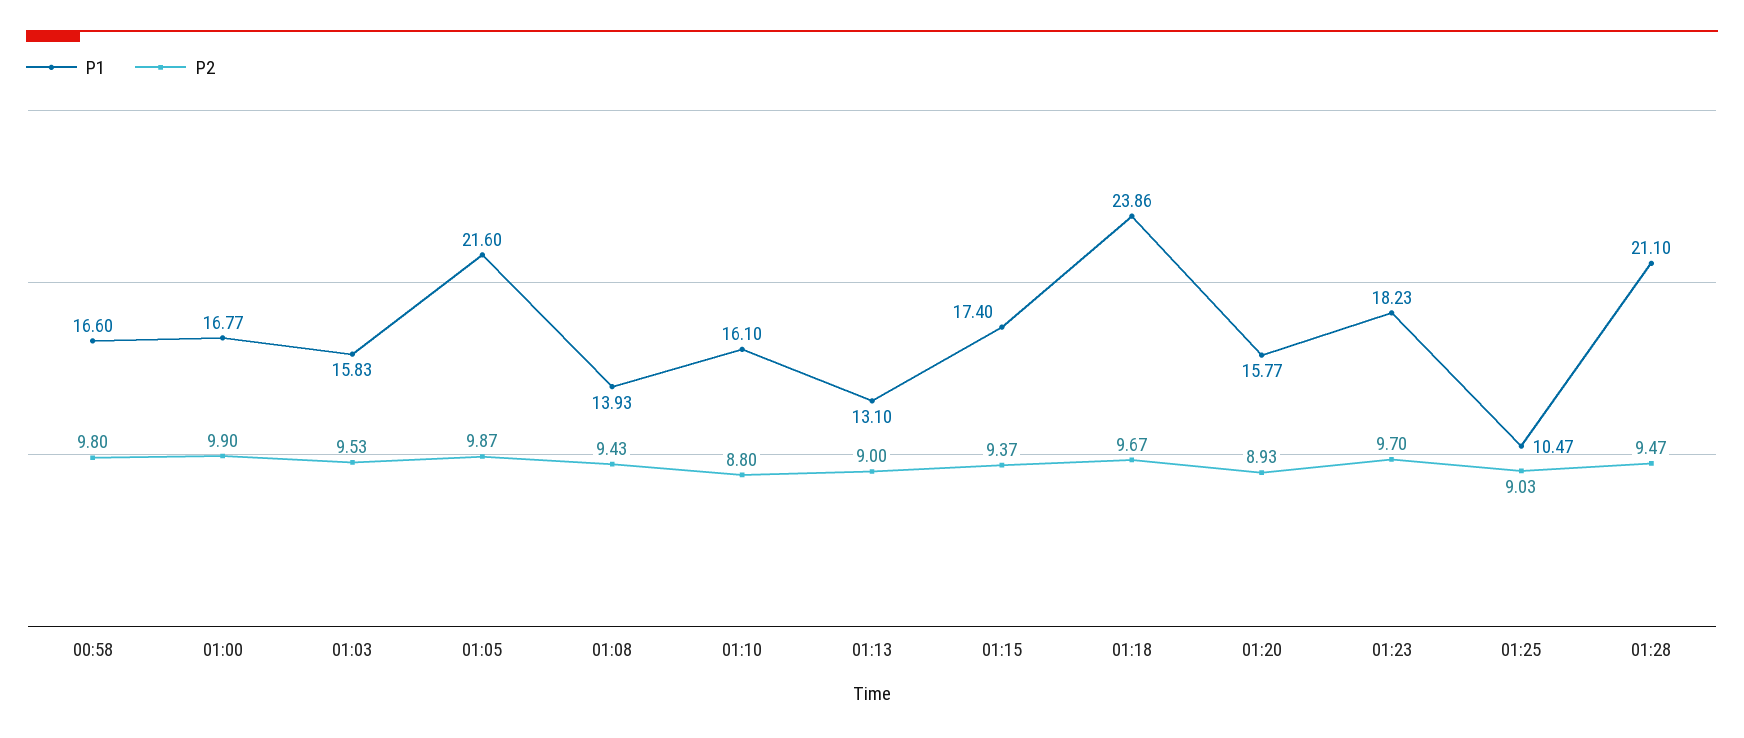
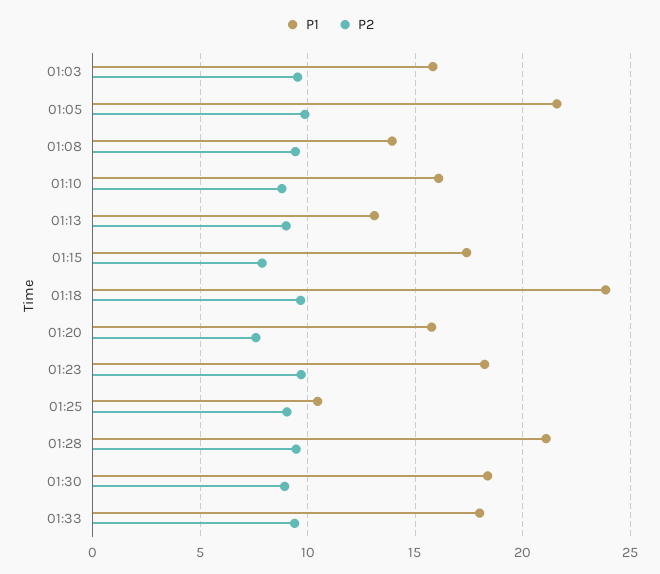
P1, 00:58: 16.6 -> none
P2, 00:58: 9.8 -> none
P1, 01:00: 16.77 -> none
P2, 01:00: 9.9 -> none
P2, 01:15: 9.37 -> 8
P2, 01:20: 8.93 -> 7.5
P1, 01:30: none -> 18.5
P2, 01:30: none -> 9
P1, 01:33: none -> 18
P2, 01:33: none -> 9.5

